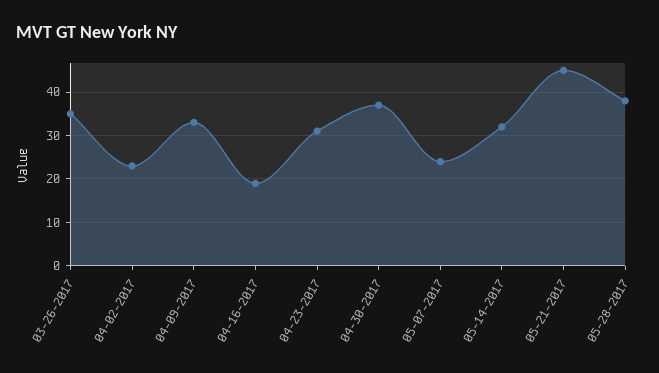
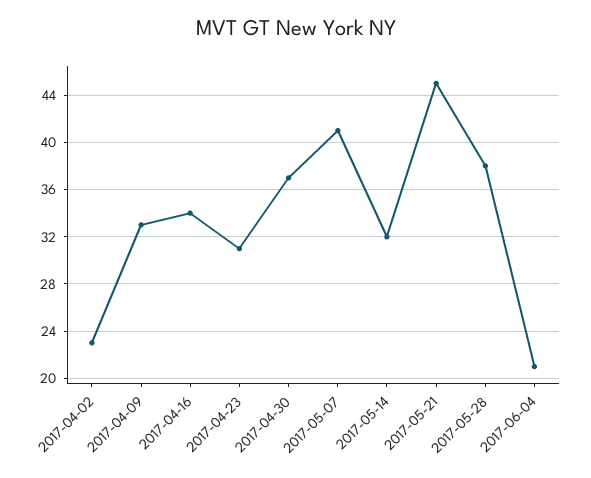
03-26-2017: 35 -> none
04-16-2017: 20 -> 34
05-07-2017: 25 -> 41
2017-06-04: none -> 21

